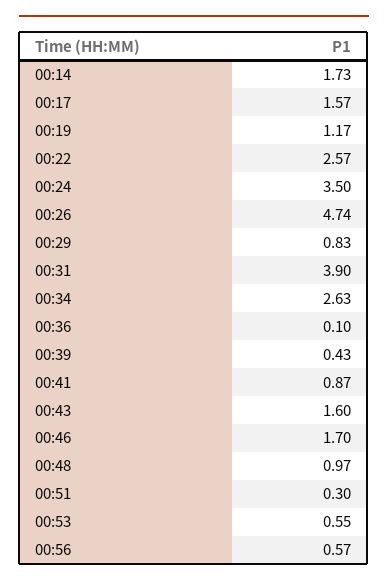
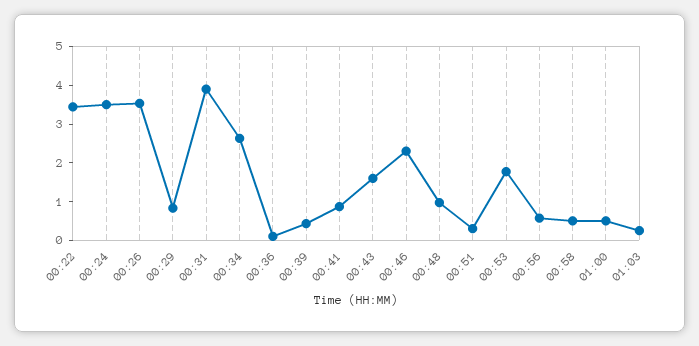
00:14: 1.73 -> none
00:17: 1.57 -> none
00:19: 1.17 -> none
00:22: 2.57 -> 3.5
00:26: 4.74 -> 3.5
00:46: 1.7 -> 2.25
00:53: 0.55 -> 1.75
00:58: none -> 0.5
01:00: none -> 0.5
01:03: none -> 0.25

